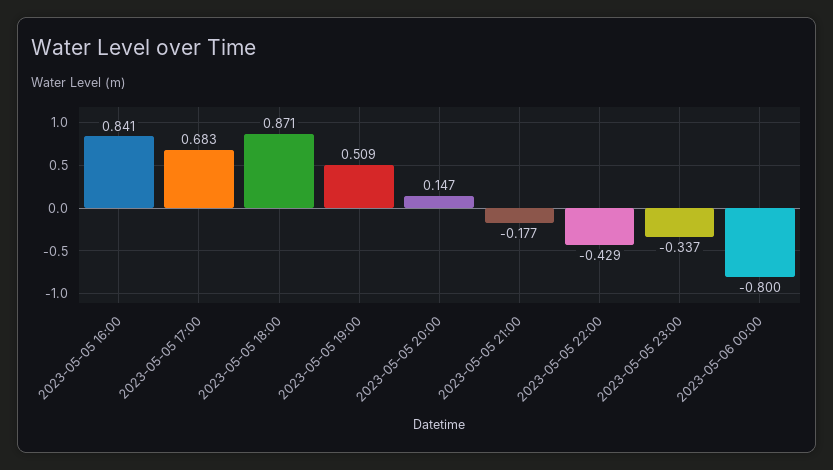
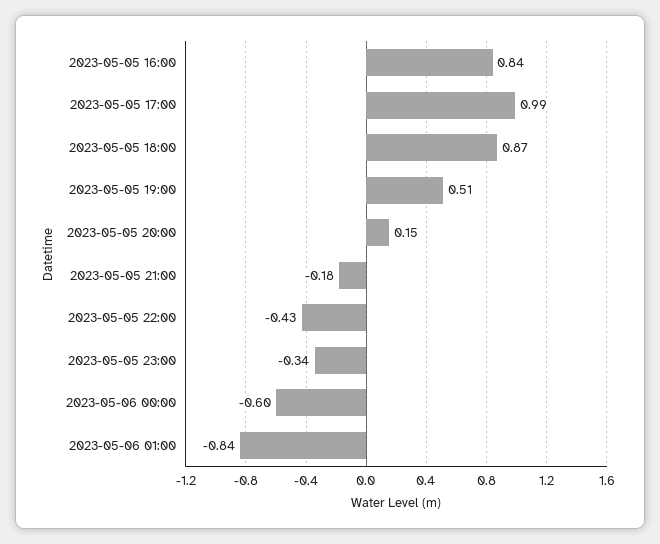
2023-05-05 17:00: 0.683 -> 0.99
2023-05-06 00:00: -0.8 -> -0.6
2023-05-06 01:00: none -> -0.84

